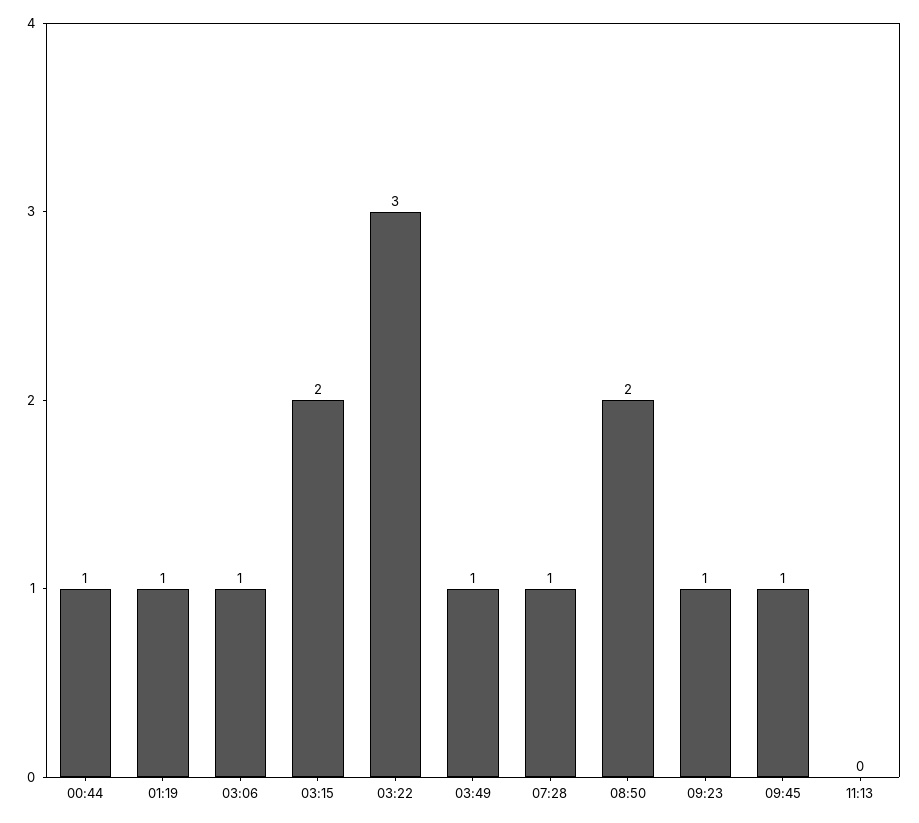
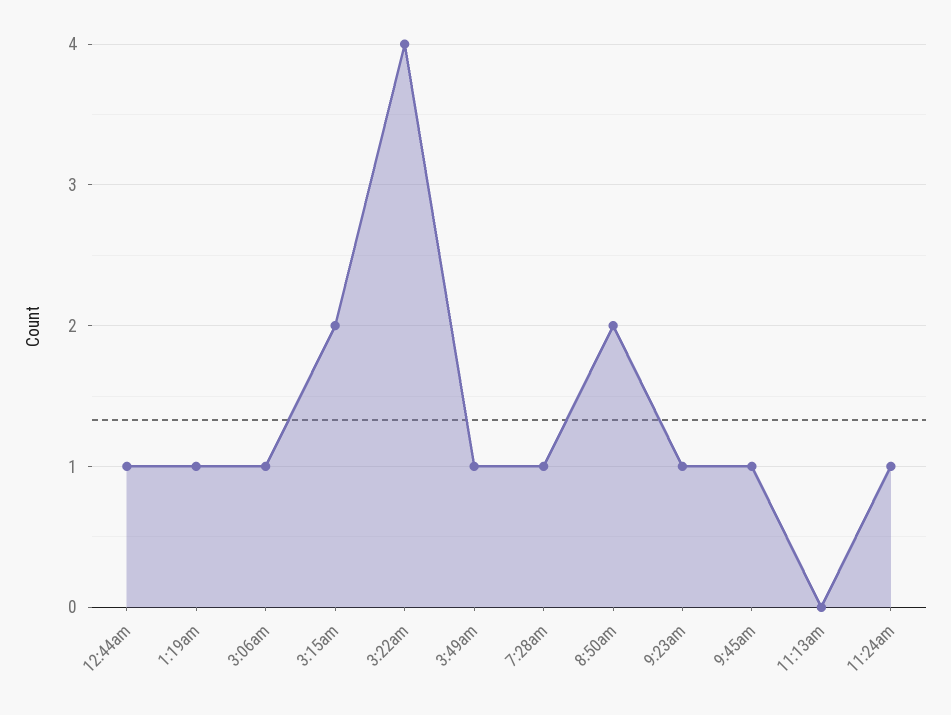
03:22: 3 -> 4
11:24am: none -> 1

